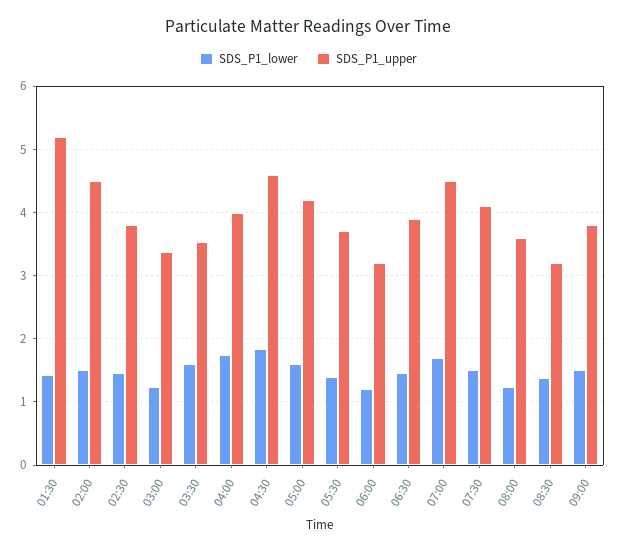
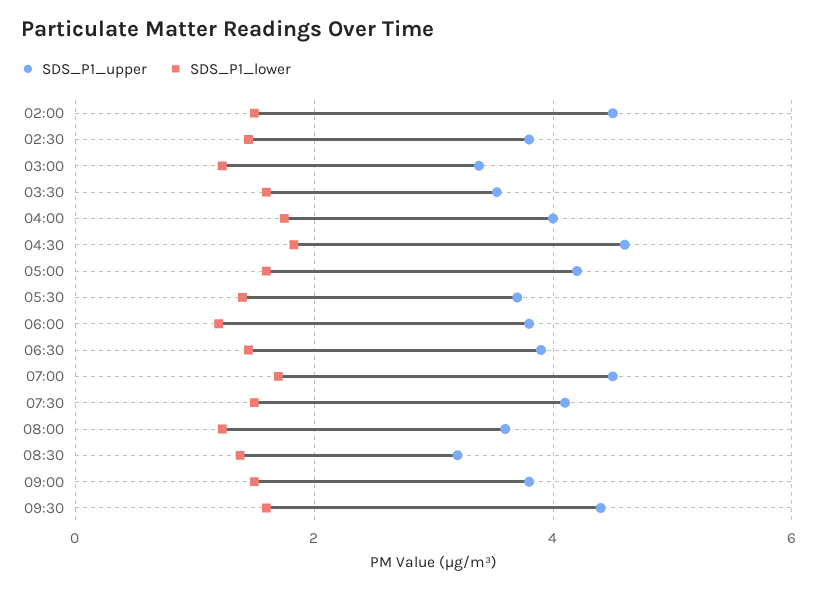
SDS_P1_lower, 01:30: 1.4 -> none
SDS_P1_upper, 01:30: 5.2 -> none
SDS_P1_upper, 06:00: 3.2 -> 3.8
SDS_P1_upper, 09:30: none -> 4.4
SDS_P1_lower, 09:30: none -> 1.6

